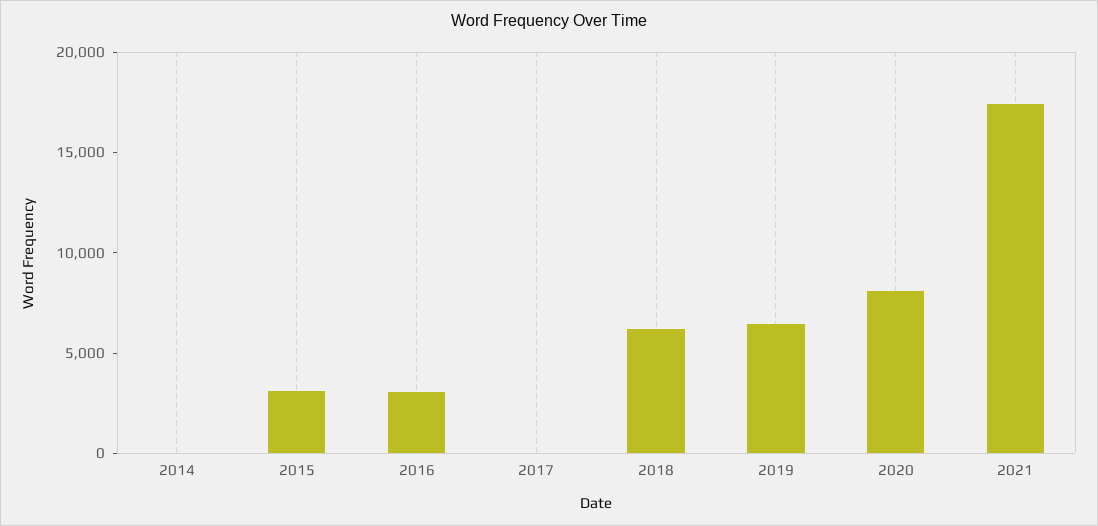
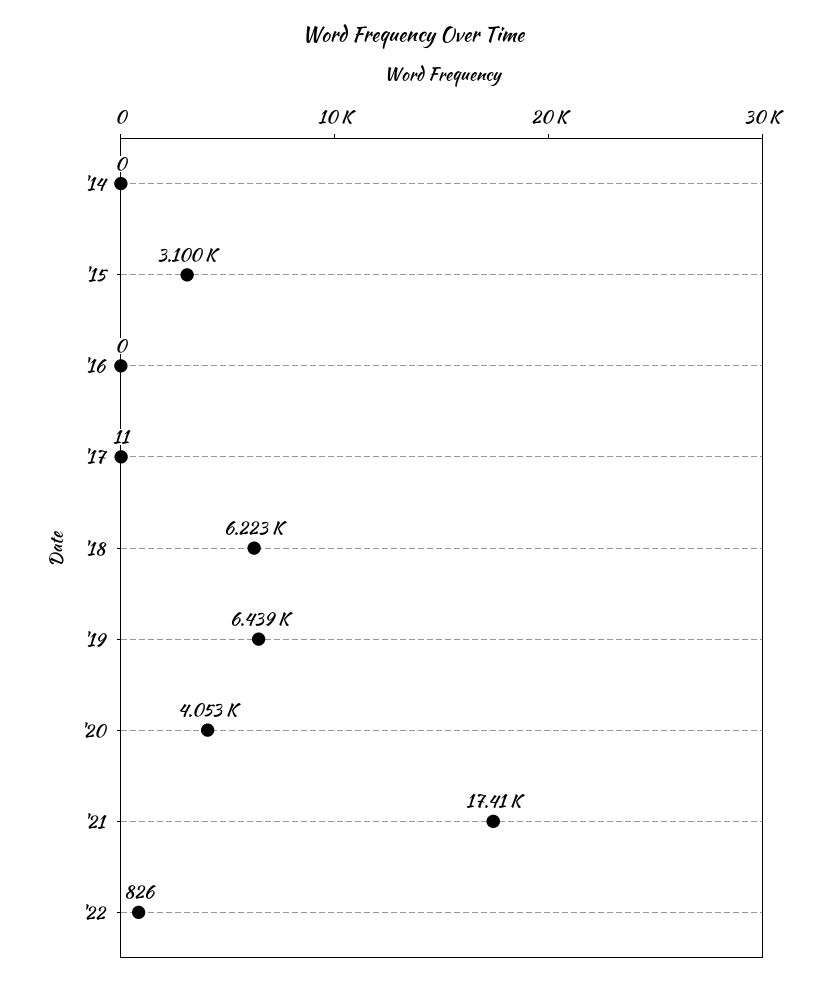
2016: 3000 -> 0
2020: 8000 -> 4053
'22: none -> 826

